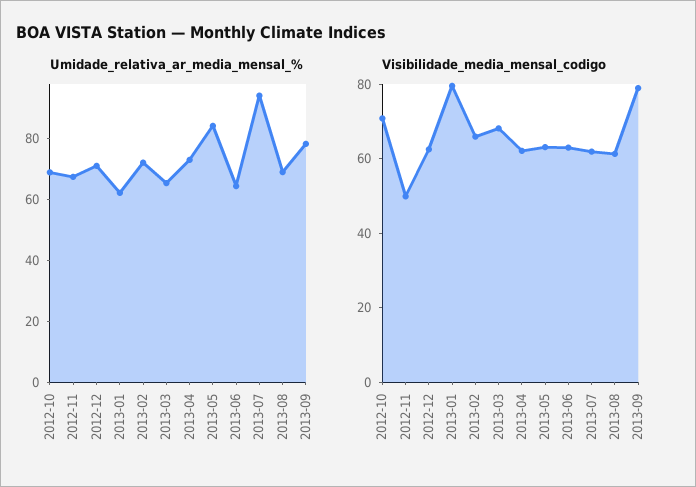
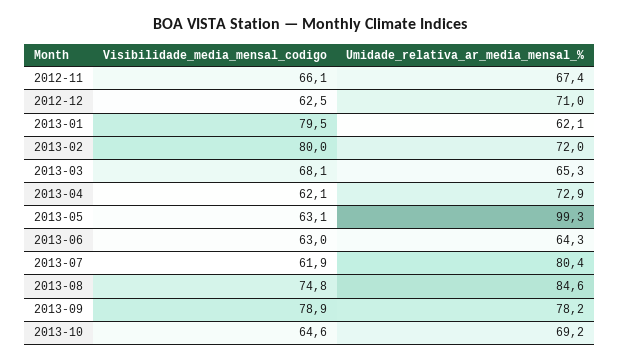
Umidade_relativa_ar_media_mensal_%, 2012-10: 70 -> none
Umidade_relativa_ar_media_mensal_%, 2013-05: 85 -> 99.3
Umidade_relativa_ar_media_mensal_%, 2013-07: 95 -> 80.4
Umidade_relativa_ar_media_mensal_%, 2013-08: 70 -> 84.6
Visibilidade_media_mensal_codigo, 2012-10: 70 -> none
Visibilidade_media_mensal_codigo, 2012-11: 50 -> 66.1
Visibilidade_media_mensal_codigo, 2013-02: 65 -> 80
Visibilidade_media_mensal_codigo, 2013-08: 60 -> 74.8
Visibilidade_media_mensal_codigo, 2013-10: none -> 64.6
Umidade_relativa_ar_media_mensal_%, 2013-10: none -> 69.2

